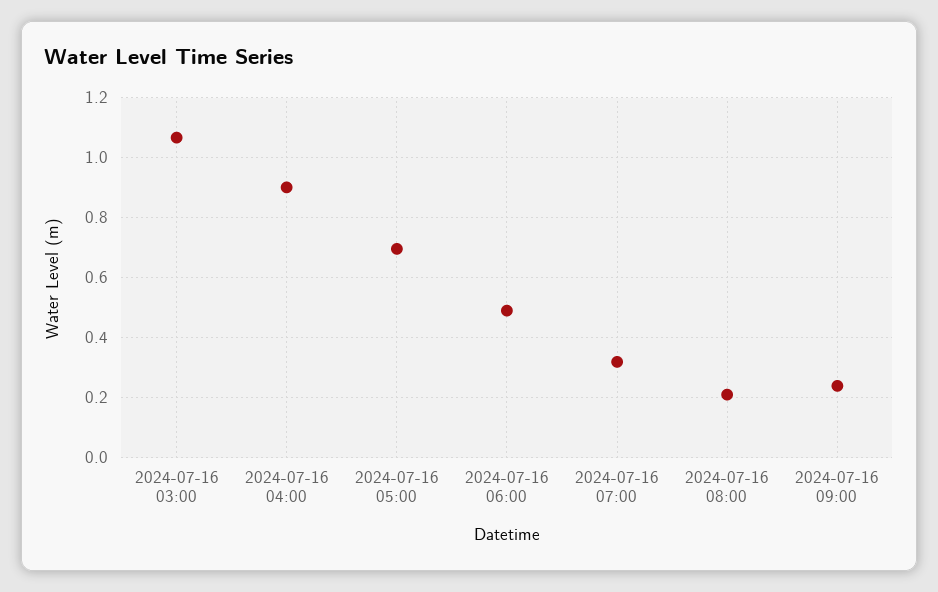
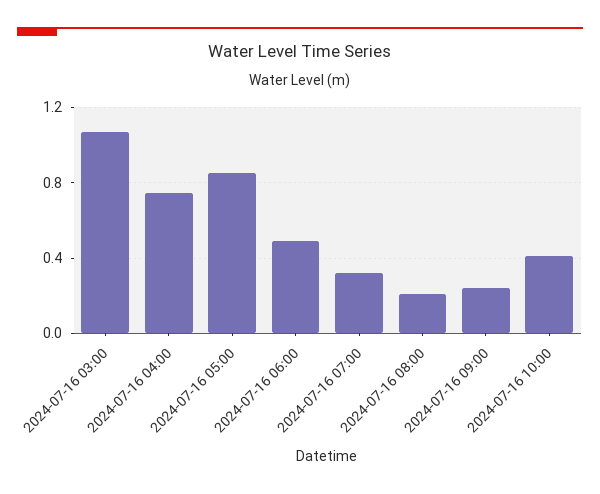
2024-07-16 04:00: 0.9 -> 0.75
2024-07-16 05:00: 0.7 -> 0.85
2024-07-16 10:00: none -> 0.4

